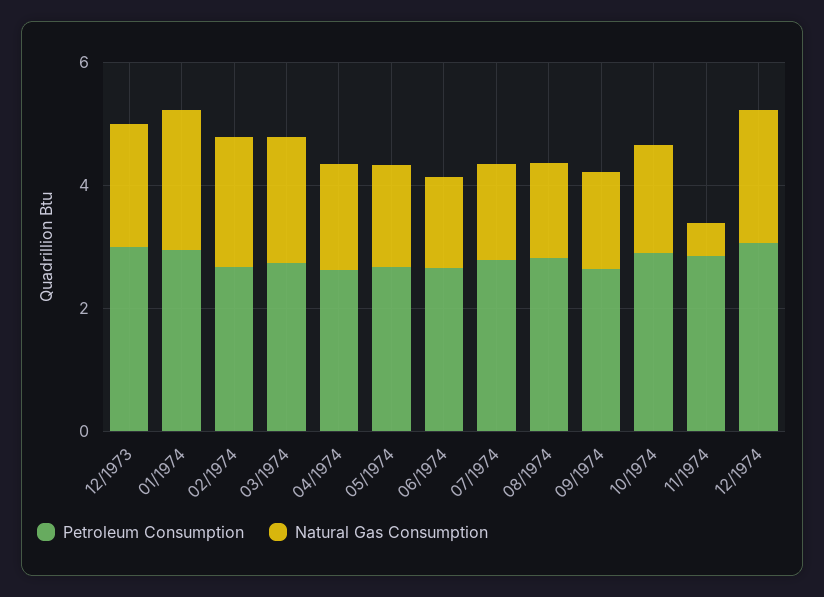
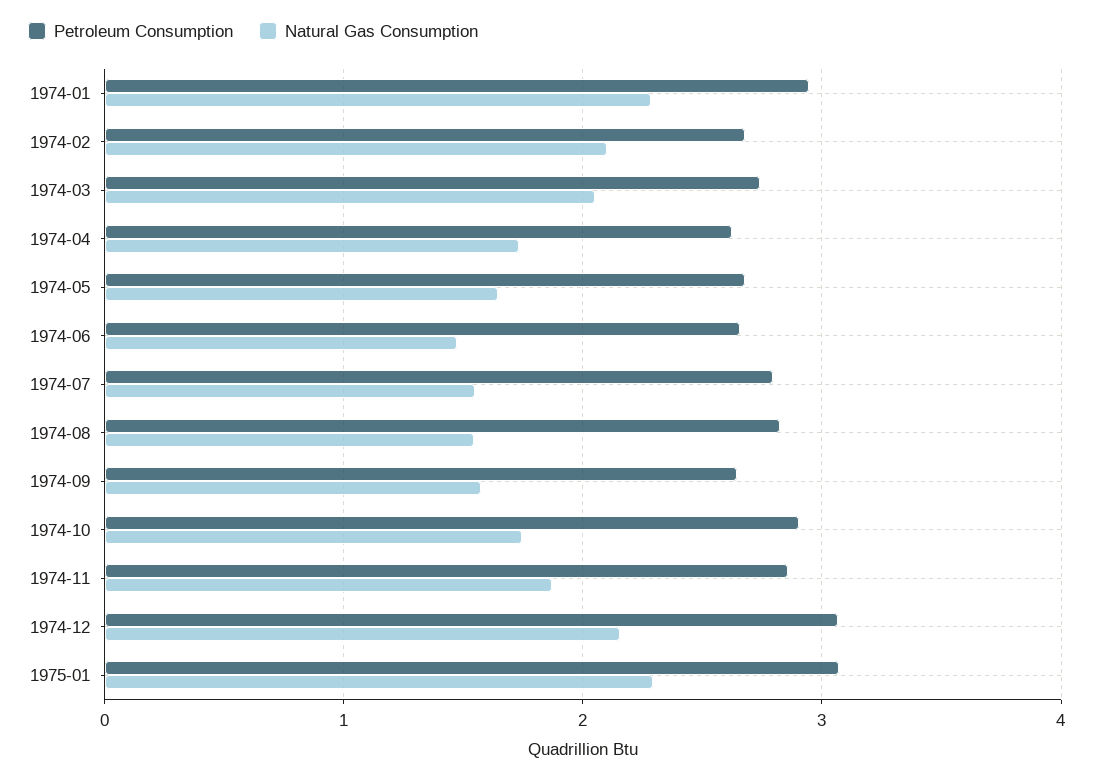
Petroleum Consumption, 12/1973: 3 -> none
Natural Gas Consumption, 12/1973: 2 -> none
Natural Gas Consumption, 11/1974: 0.5 -> 1.9
Petroleum Consumption, 1975-01: none -> 3.1
Natural Gas Consumption, 1975-01: none -> 2.3

